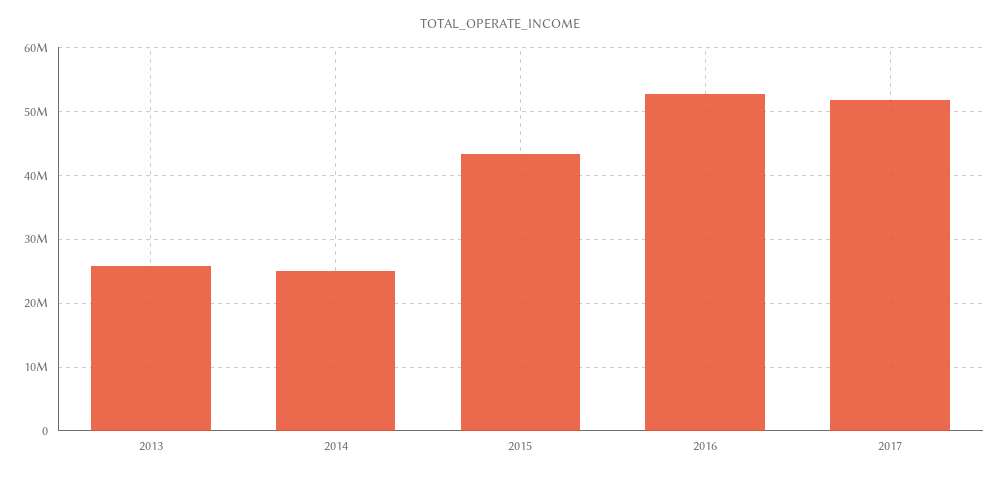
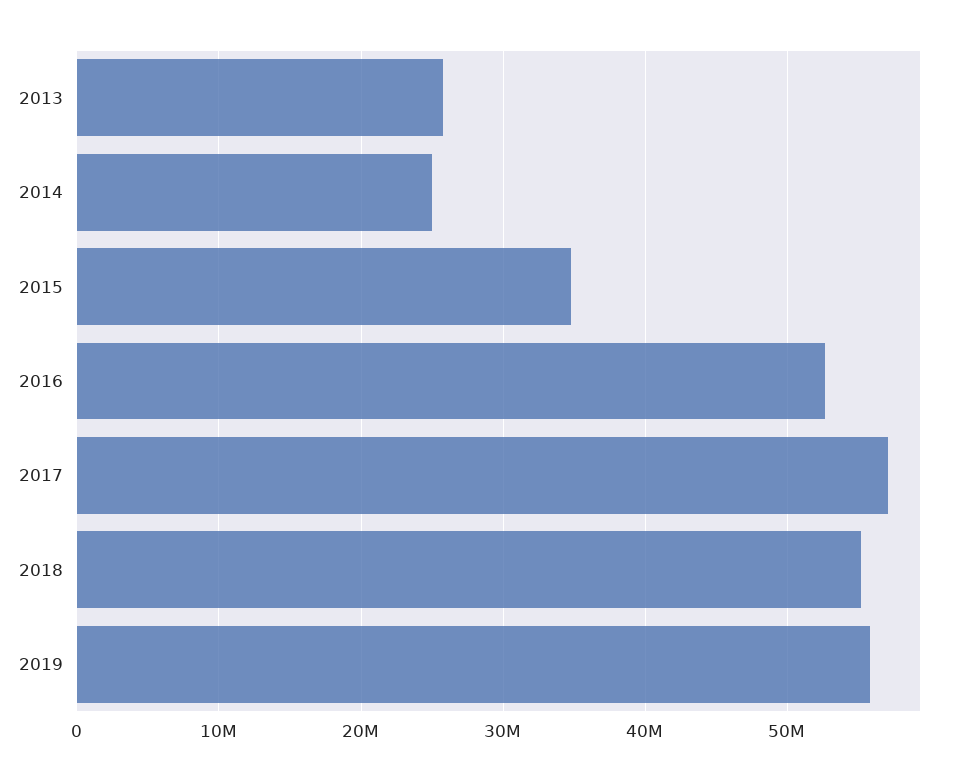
2015: 43000000 -> 35000000
2017: 52000000 -> 57000000
2018: none -> 55000000
2019: none -> 56000000

